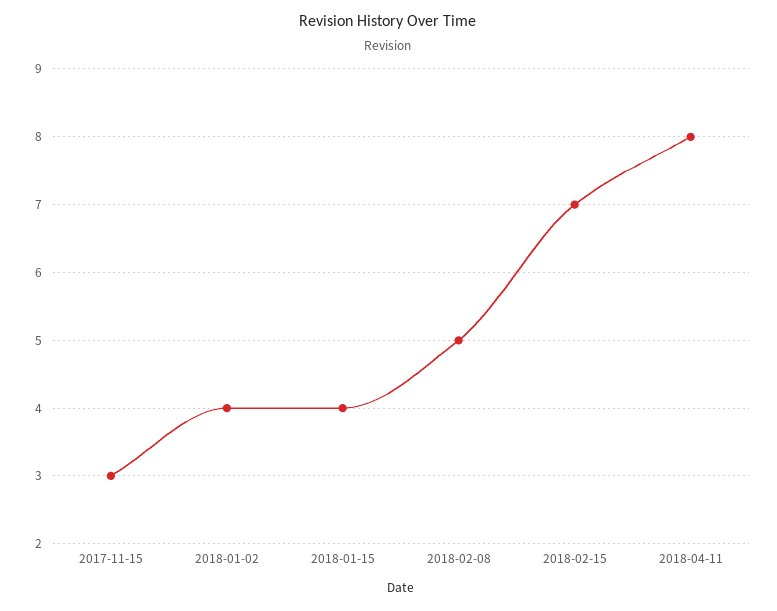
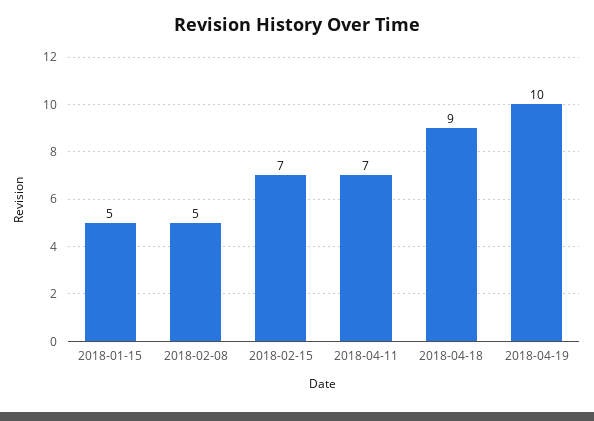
2017-11-15: 3 -> none
2018-01-02: 4 -> none
2018-01-15: 4 -> 5
2018-04-11: 8 -> 7
2018-04-18: none -> 9
2018-04-19: none -> 10

